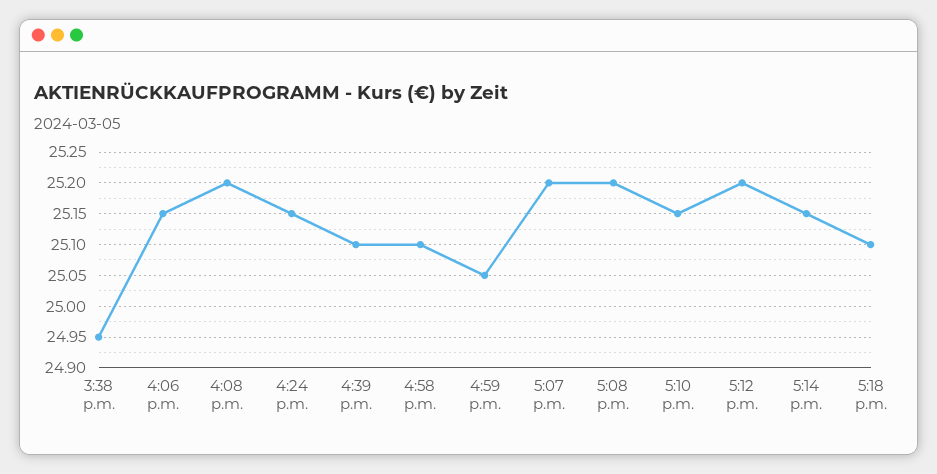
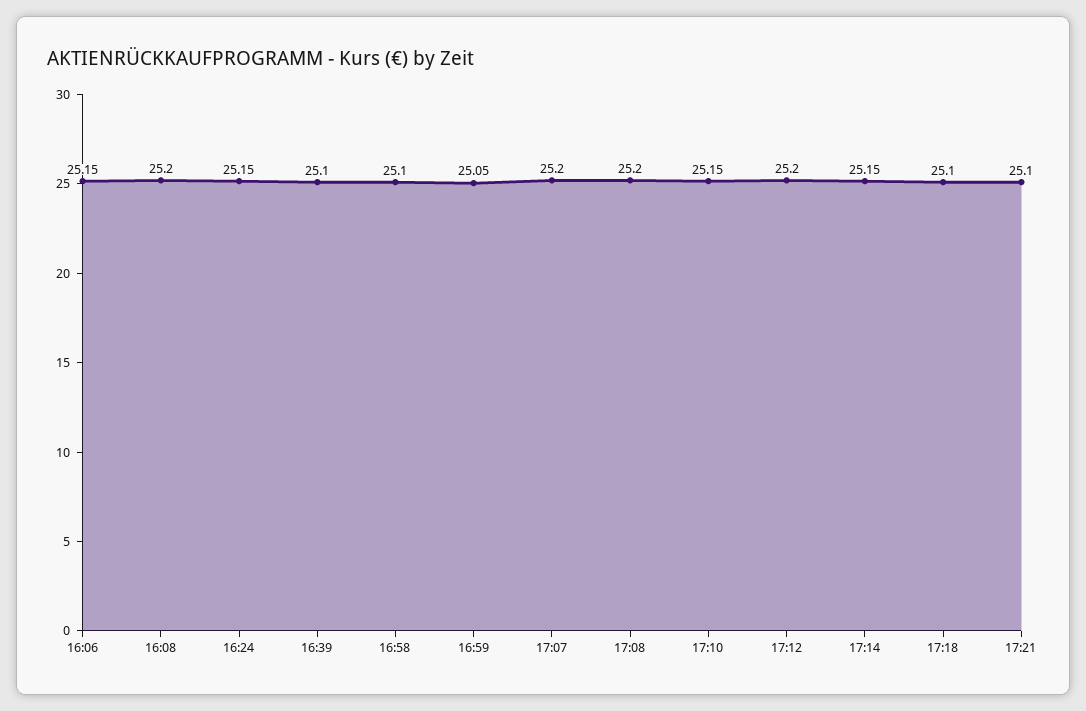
3:38 p.m.: 24.95 -> none
17:21: none -> 25.1

